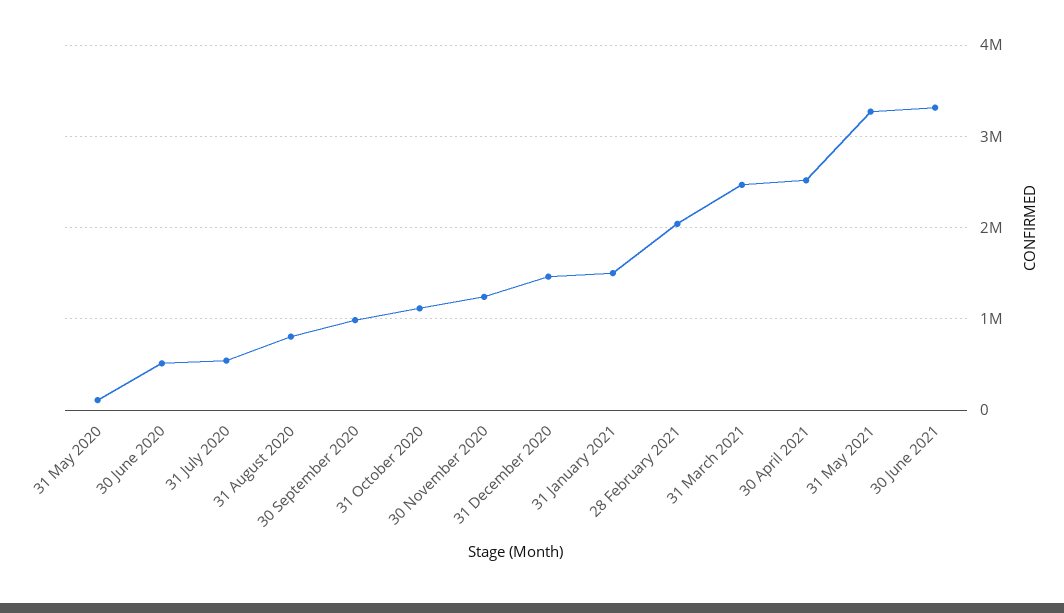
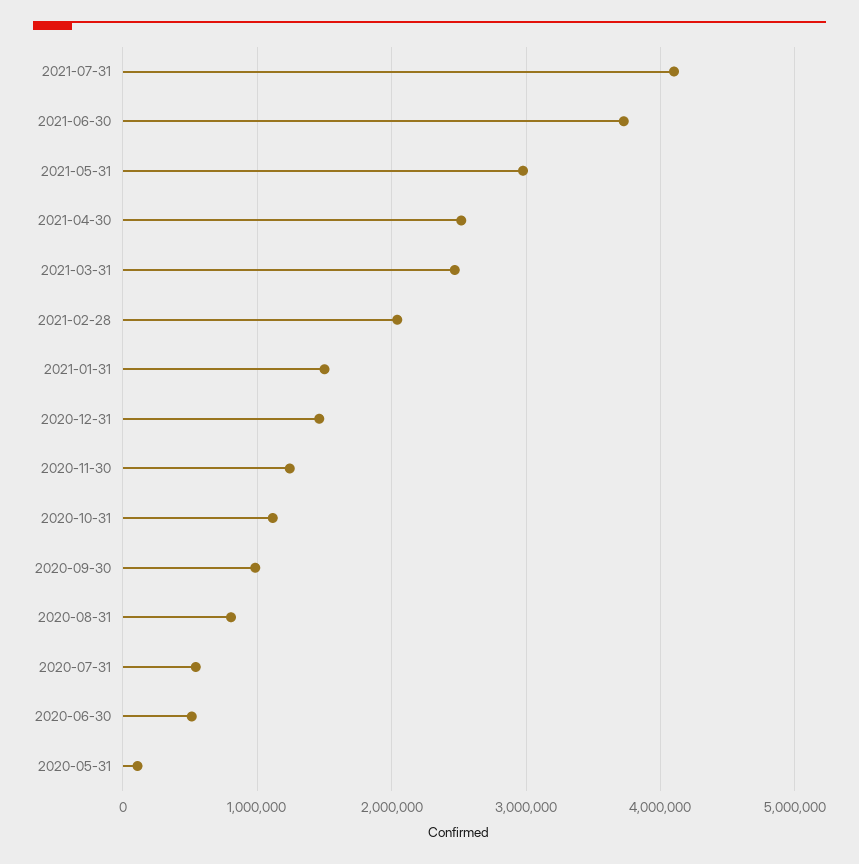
31 May 2021: 3300000 -> 3000000
30 June 2021: 3300000 -> 3700000
2021-07-31: none -> 4100000

